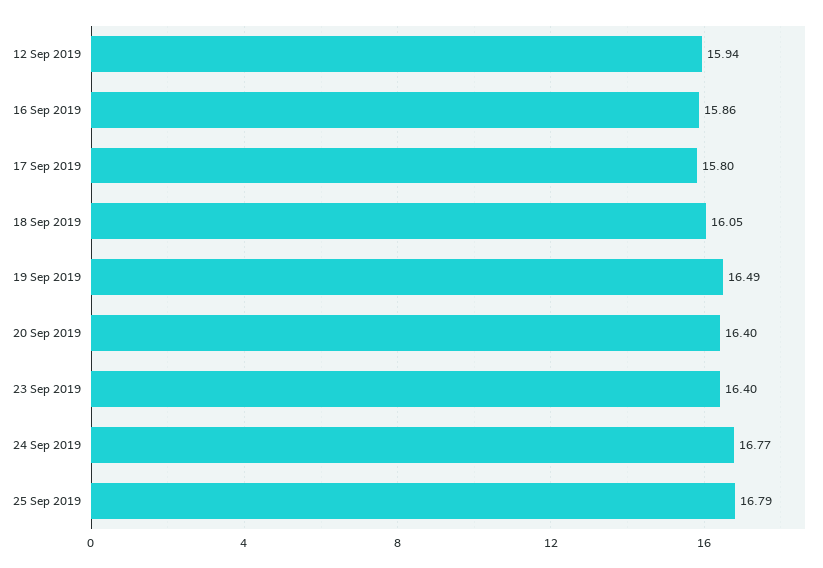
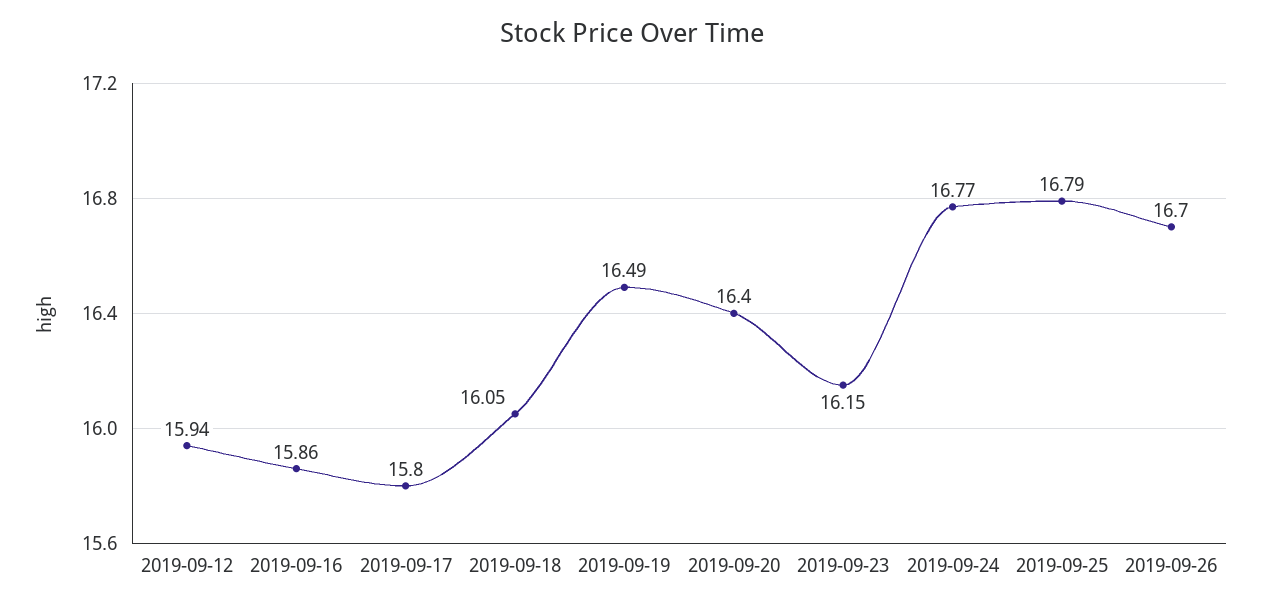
23 Sep 2019: 16.4 -> 16.15
2019-09-26: none -> 16.7

